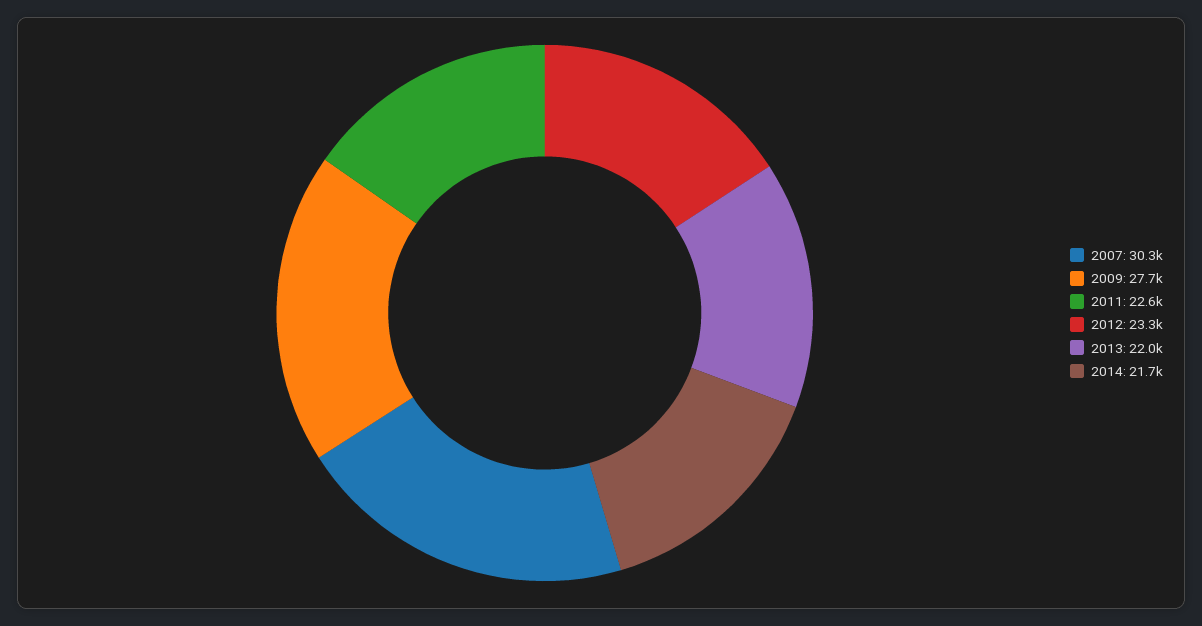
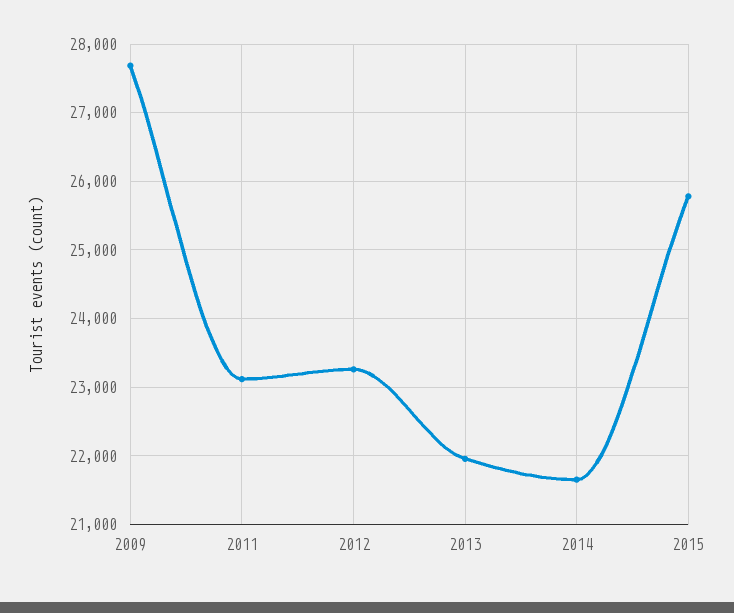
2007: 30300 -> none
2011: 22600 -> 23100
2015: none -> 25800

